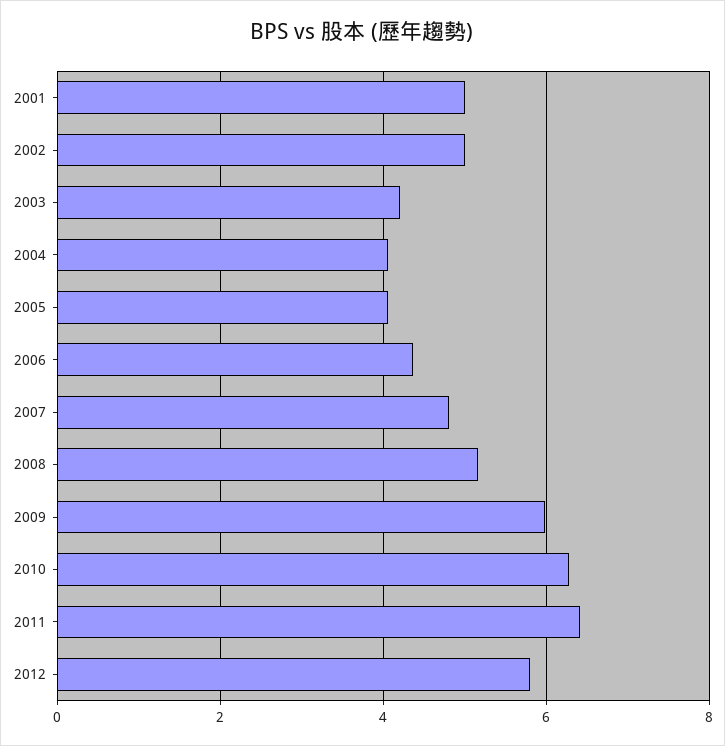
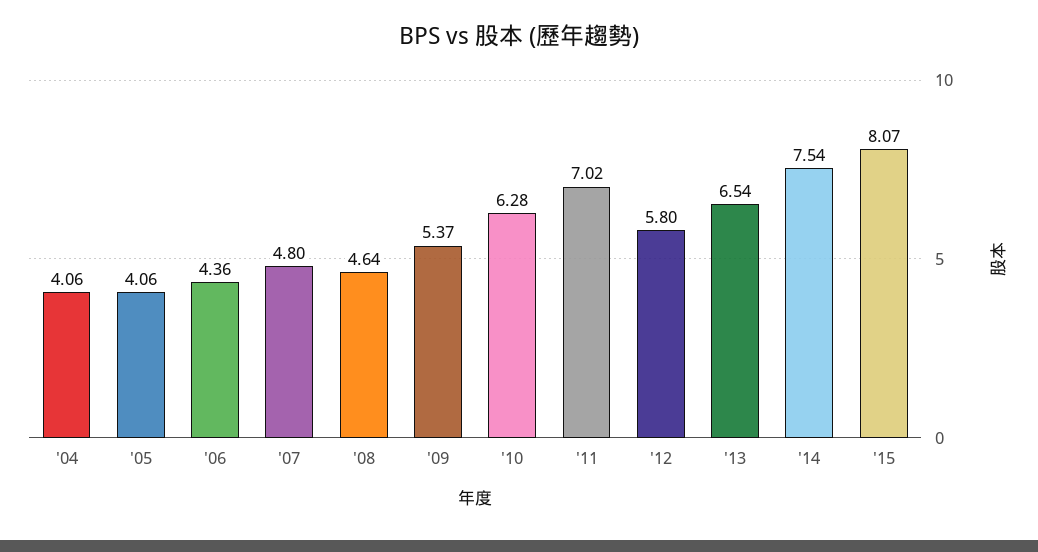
2001: 5 -> none
2002: 5 -> none
2003: 4.2 -> none
2008: 5.2 -> 4.64
2009: 6 -> 5.37
2011: 6.4 -> 7.02
'13: none -> 6.54
'14: none -> 7.54
'15: none -> 8.07

